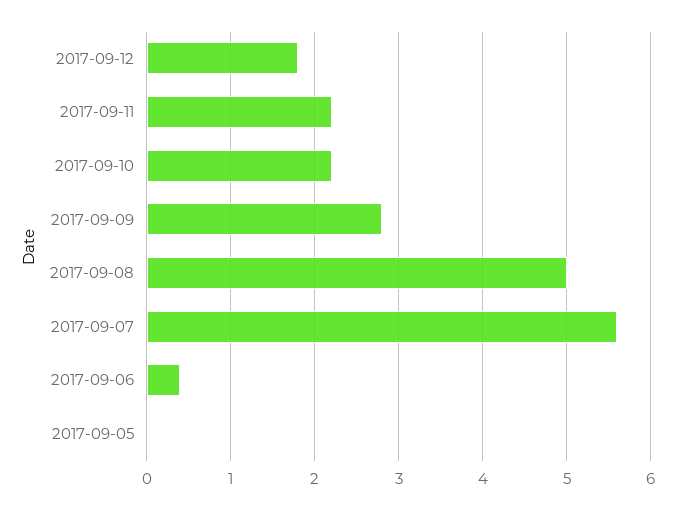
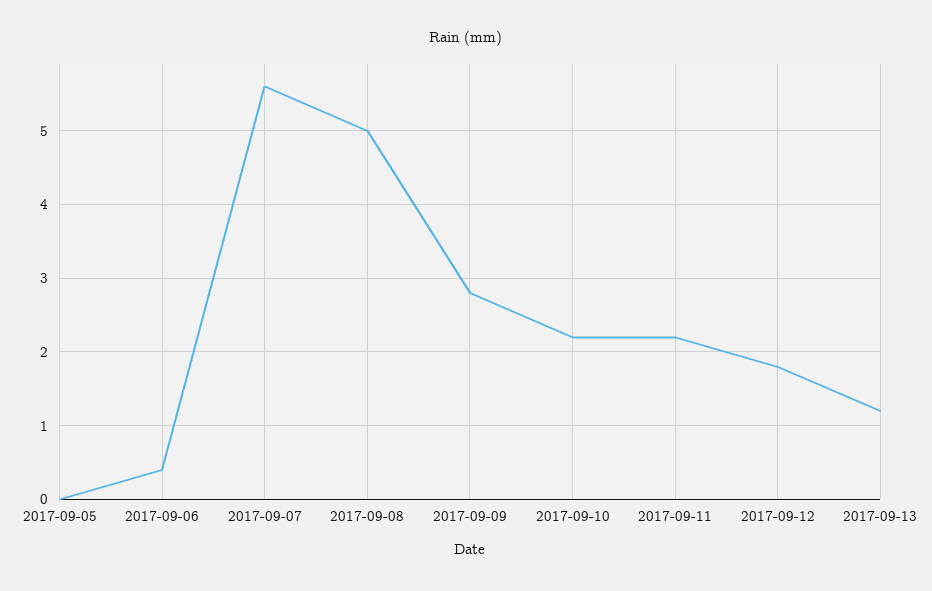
2017-09-13: none -> 1.2

